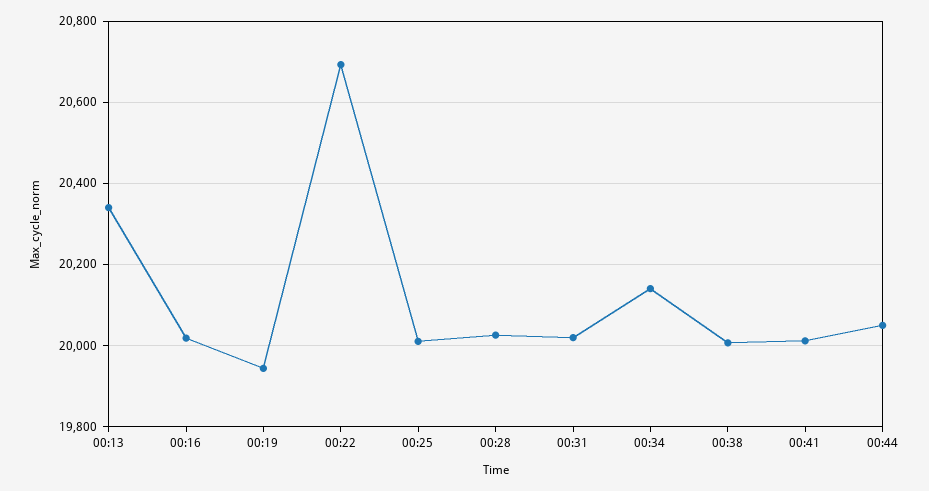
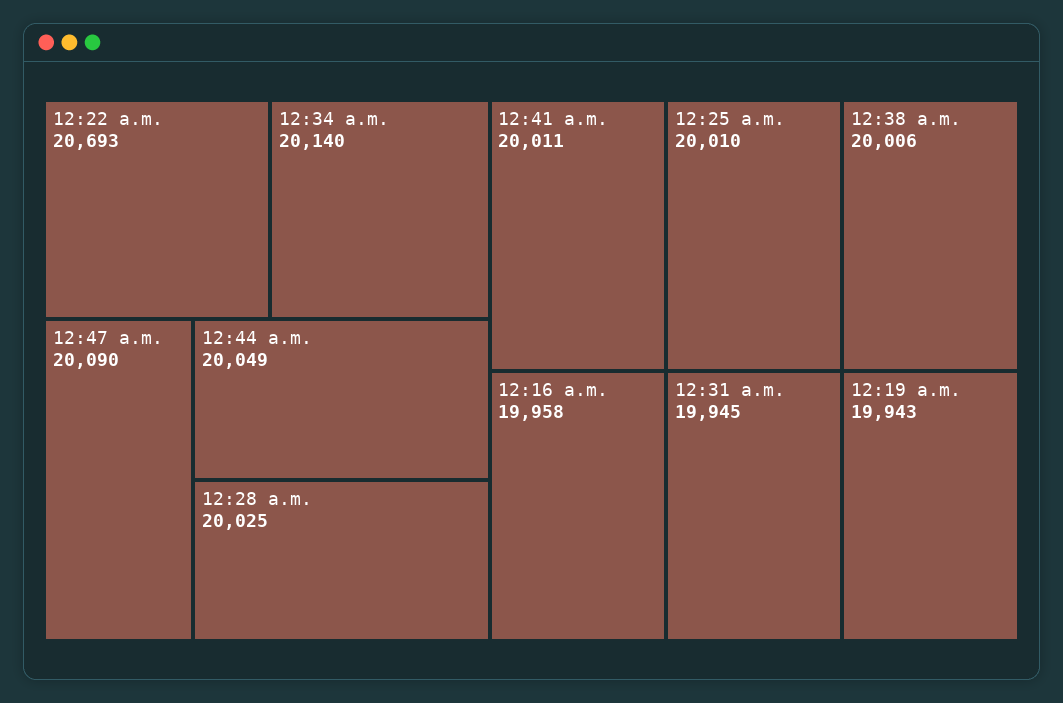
00:13: 20340 -> none
00:16: 20020 -> 19958
00:31: 20020 -> 19945
12:47 a.m.: none -> 20090

